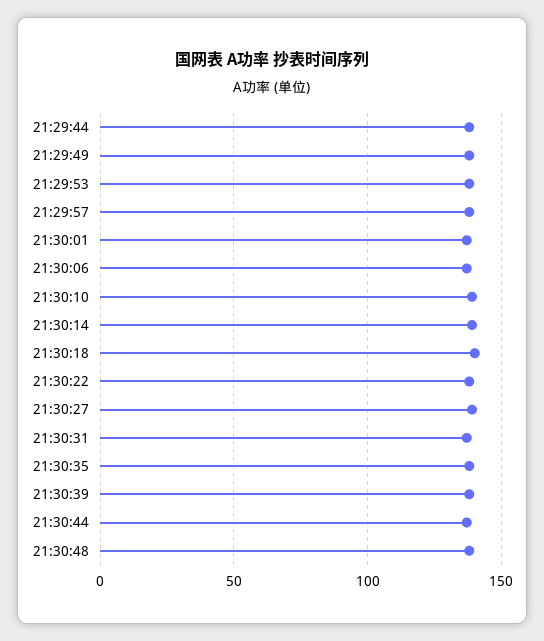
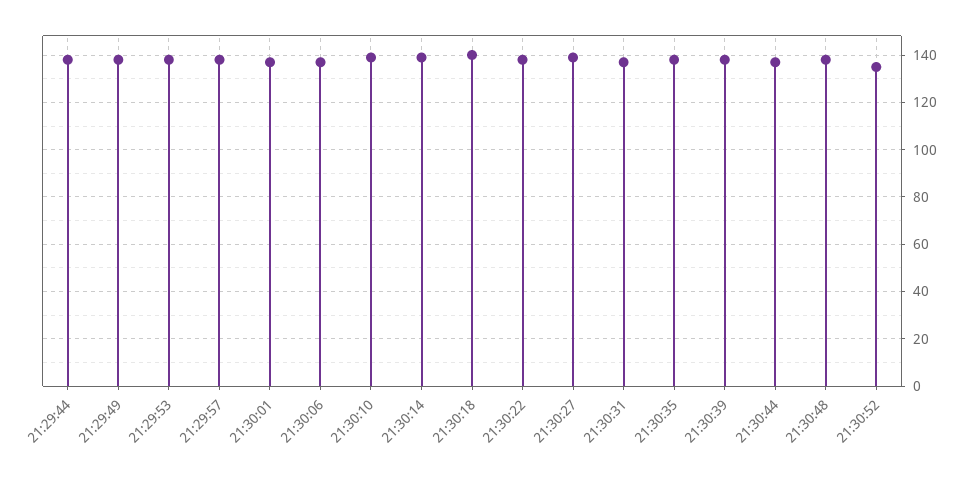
21:30:52: none -> 135

